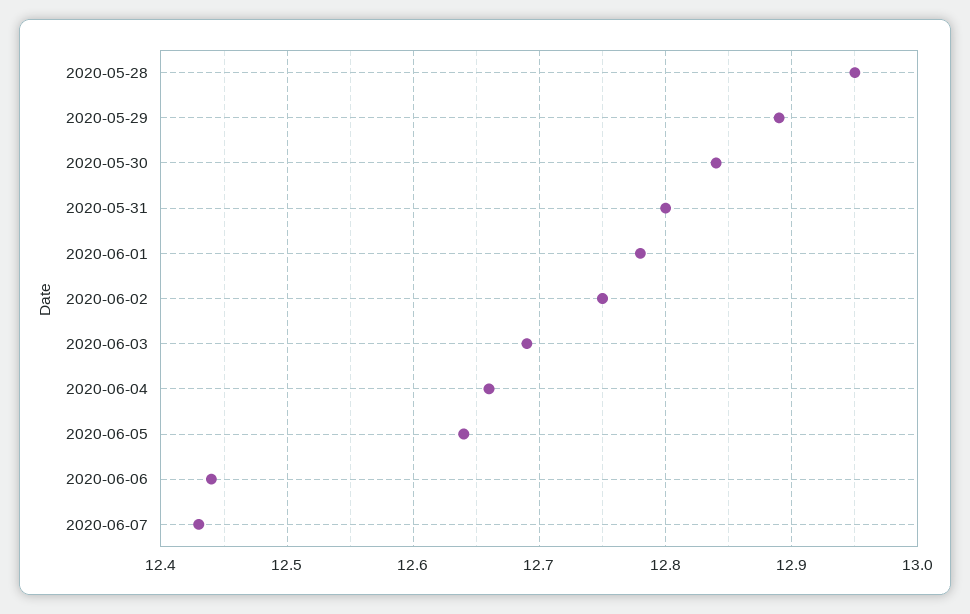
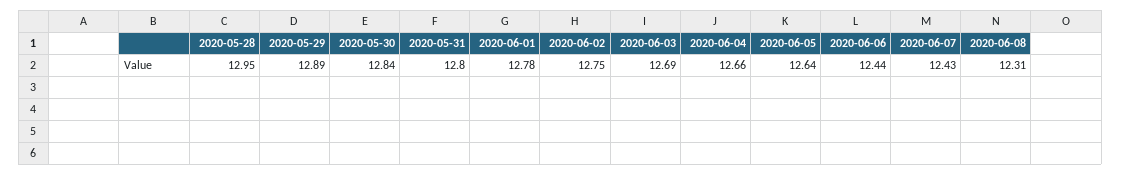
2020-06-08: none -> 12.31

